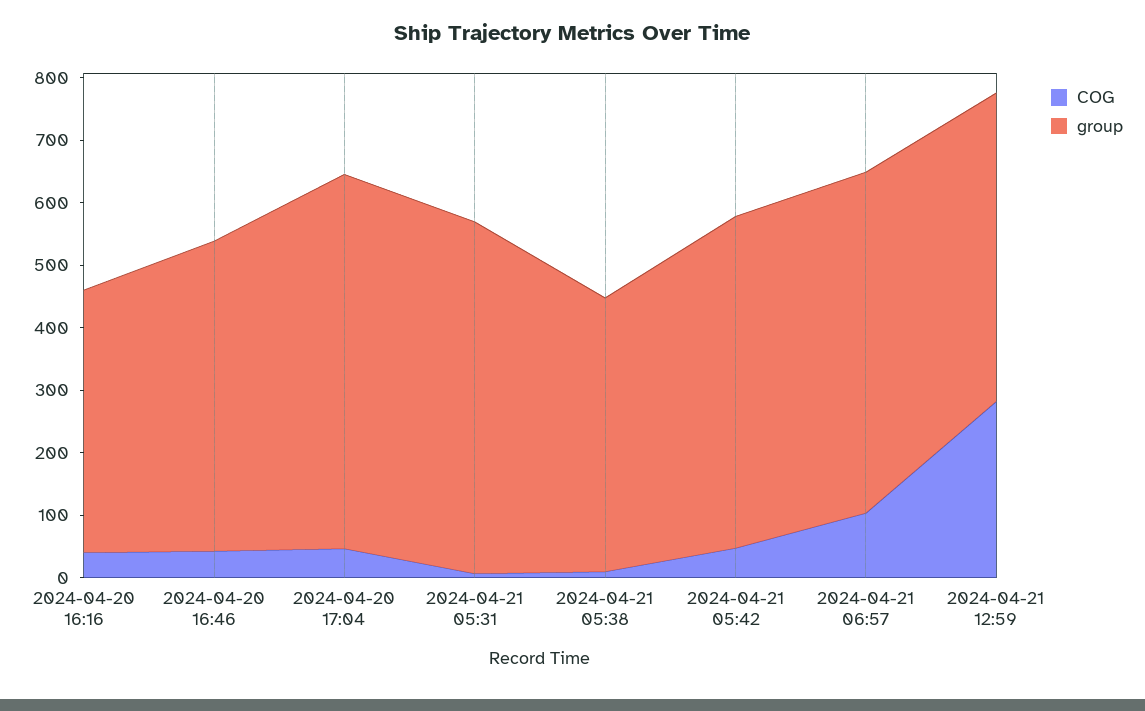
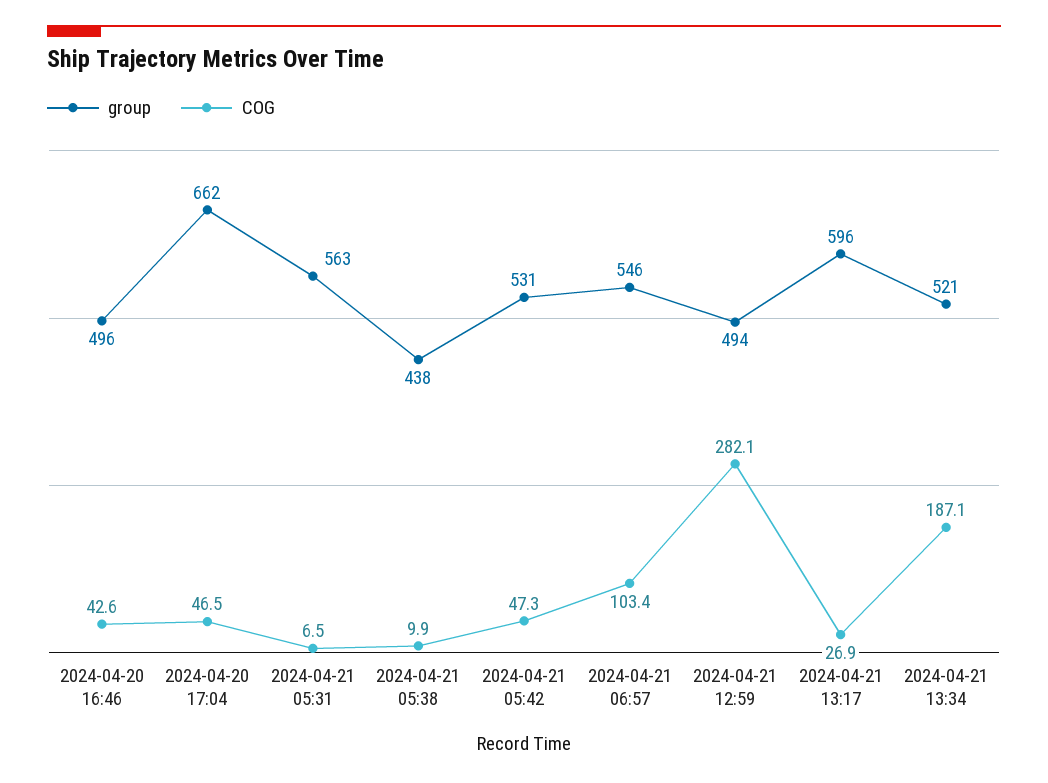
COG, 2024-04-20 16:16: 40 -> none
group, 2024-04-20 16:16: 420 -> none
group, 2024-04-20 17:04: 600 -> 662
group, 2024-04-21 13:17: none -> 596
COG, 2024-04-21 13:17: none -> 26.9
group, 2024-04-21 13:34: none -> 521
COG, 2024-04-21 13:34: none -> 187.1

